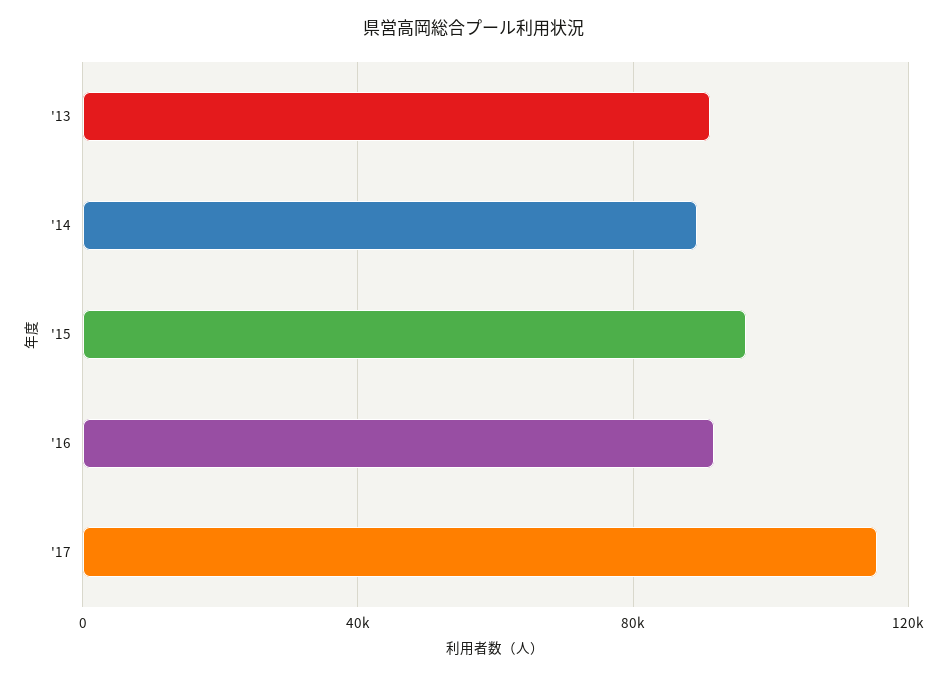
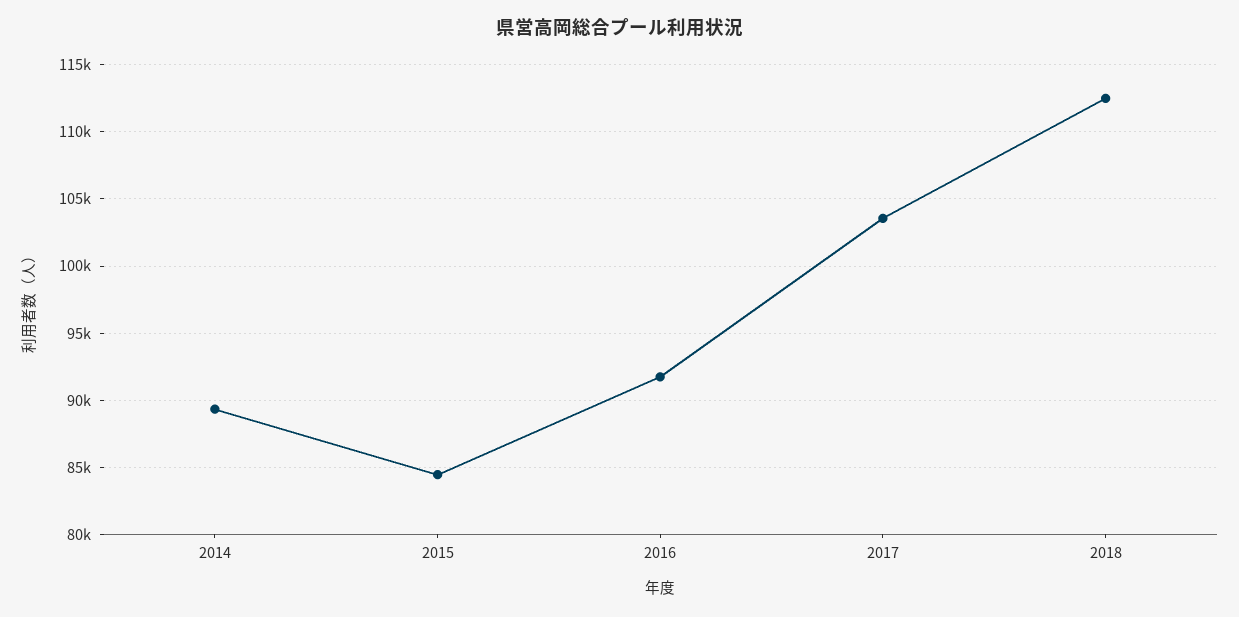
'13: 90000 -> none
'15: 95000 -> 84500
'17: 115000 -> 103500
2018: none -> 112500

